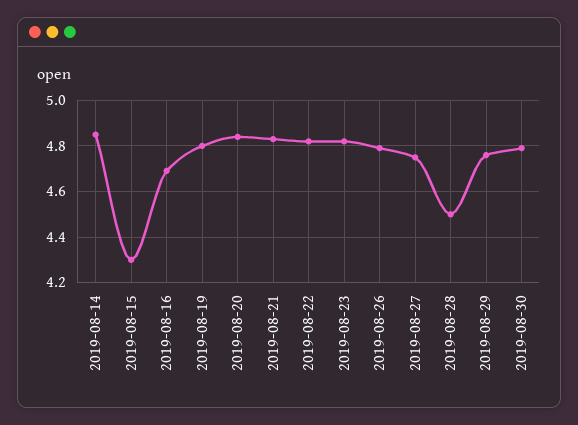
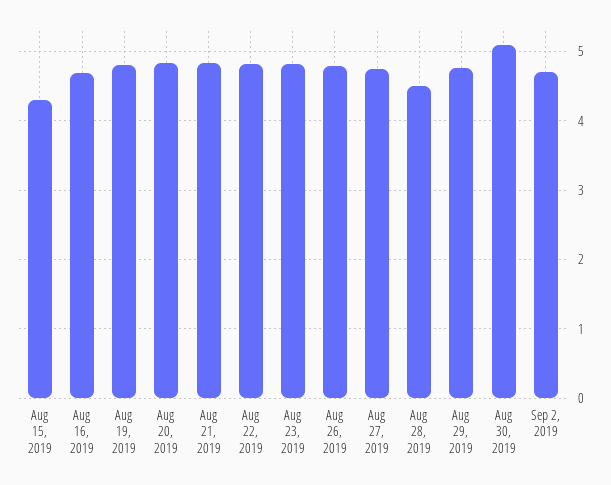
2019-08-14: 4.85 -> none
2019-08-30: 4.8 -> 5.1
Sep 2, 2019: none -> 4.7

